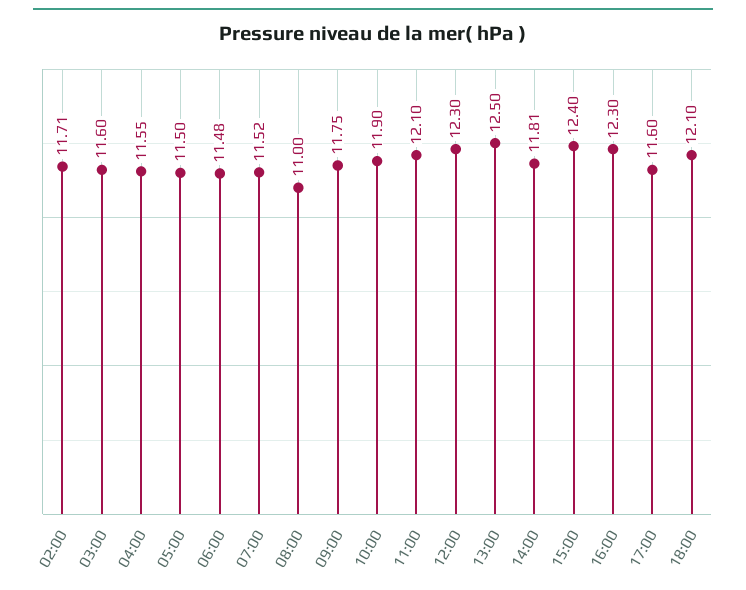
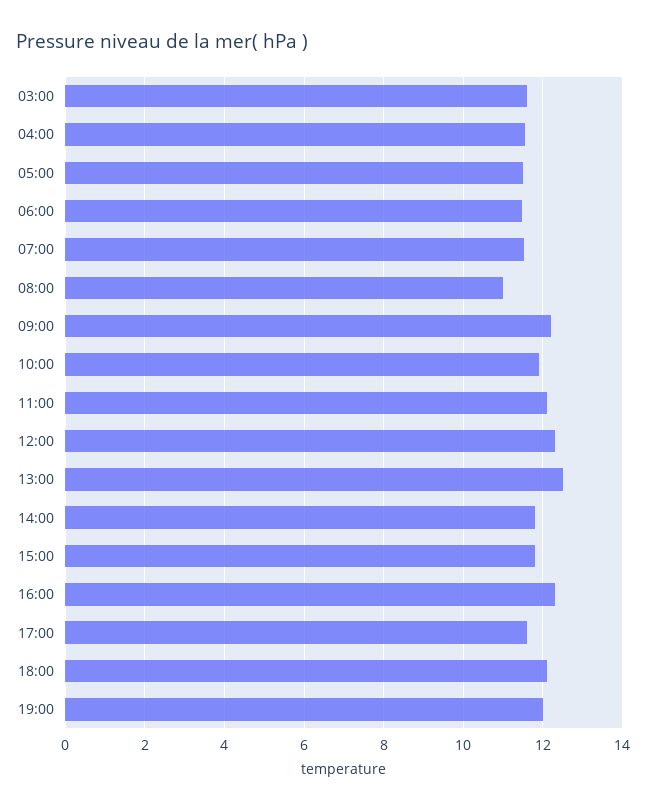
02:00: 11.71 -> none
09:00: 11.75 -> 12.2
15:00: 12.4 -> 11.8
19:00: none -> 12

